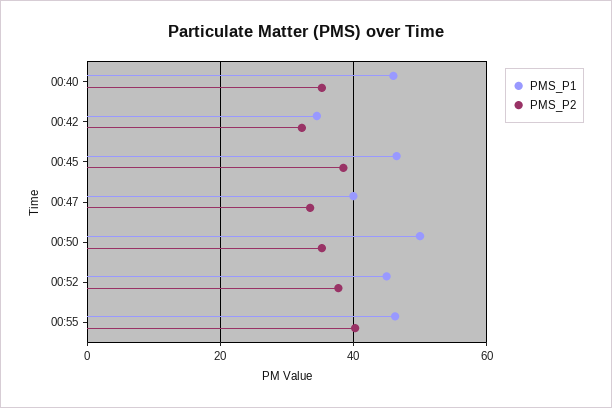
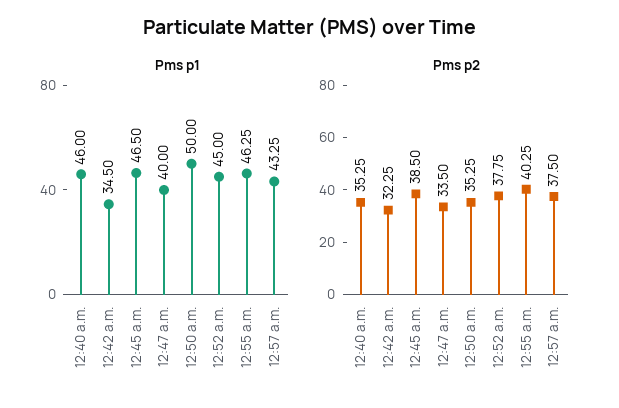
PMS_P1, 12:57 a.m.: none -> 43.25
PMS_P2, 12:57 a.m.: none -> 37.5

